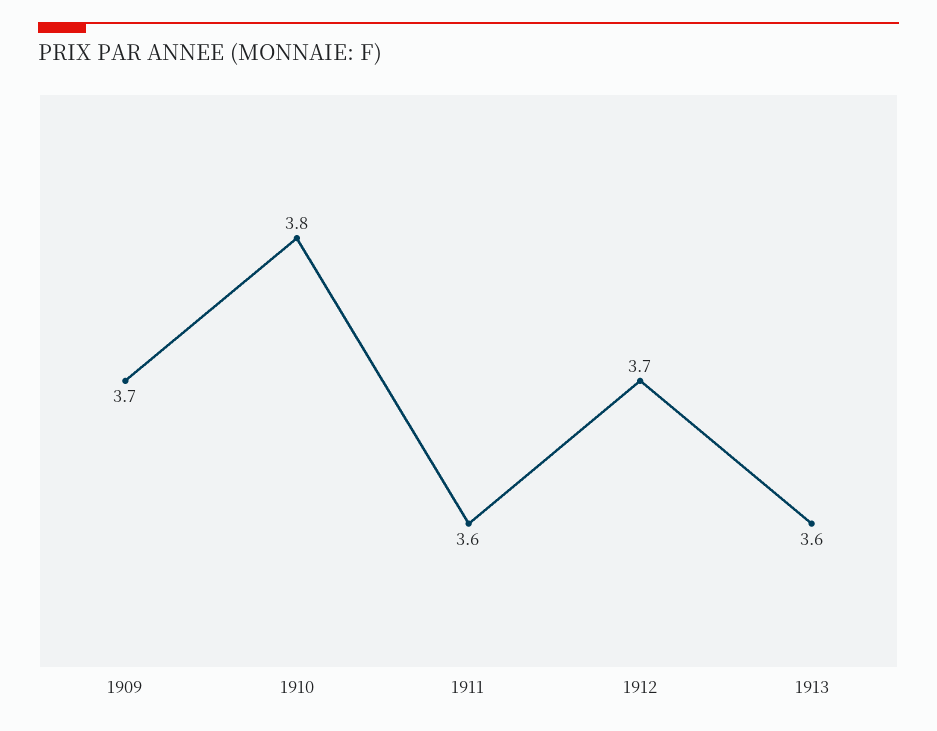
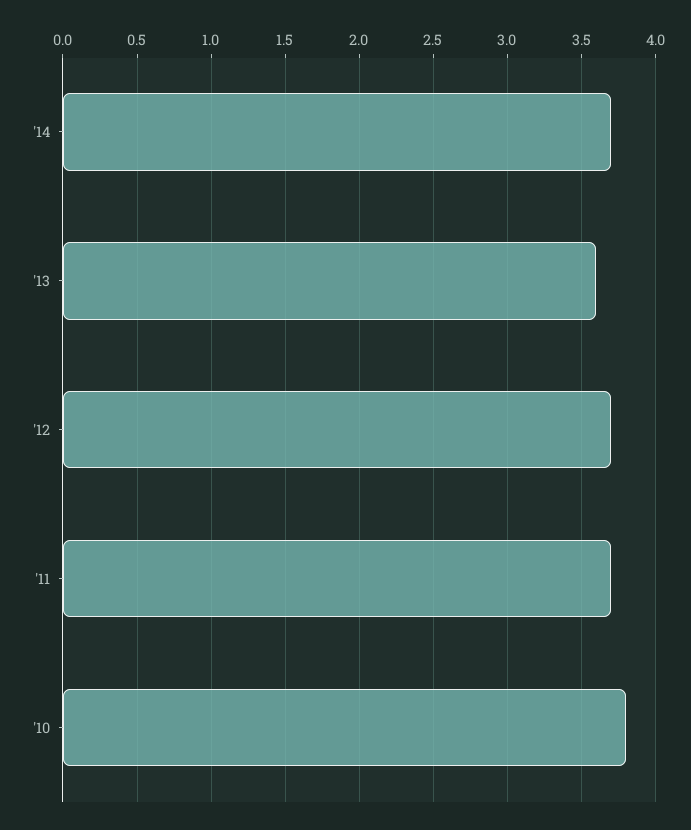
1909: 3.7 -> none
1911: 3.6 -> 3.7
'14: none -> 3.7

